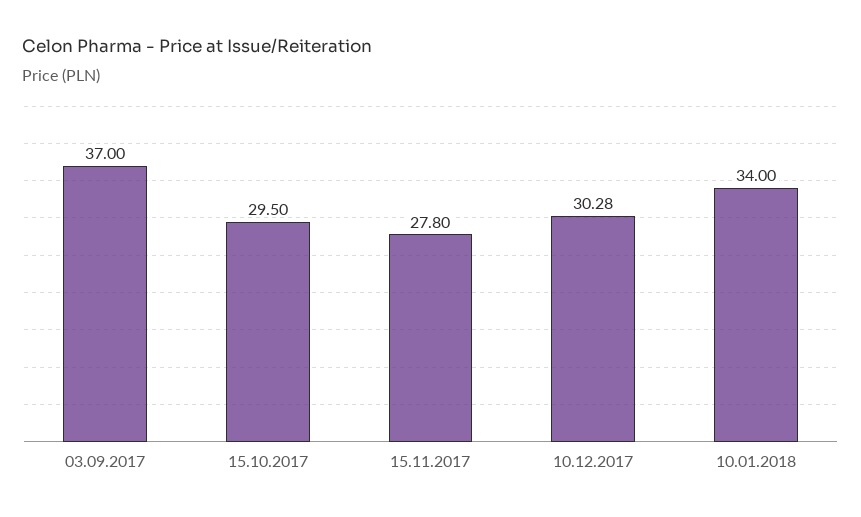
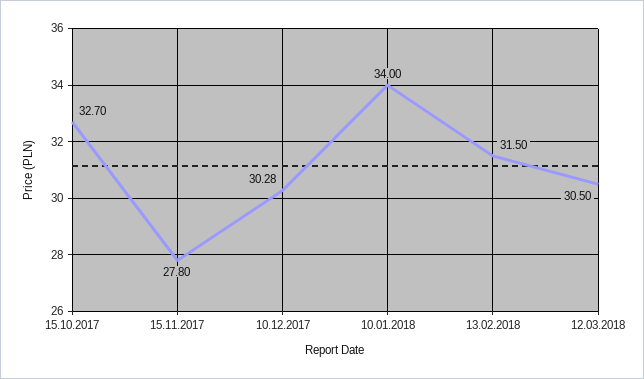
03.09.2017: 37 -> none
15.10.2017: 29.5 -> 32.7
13.02.2018: none -> 31.5
12.03.2018: none -> 30.5

